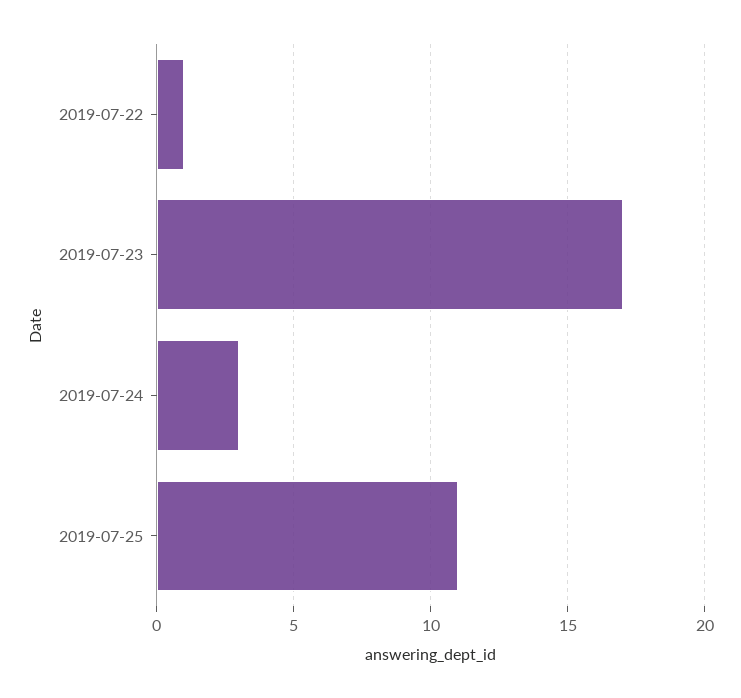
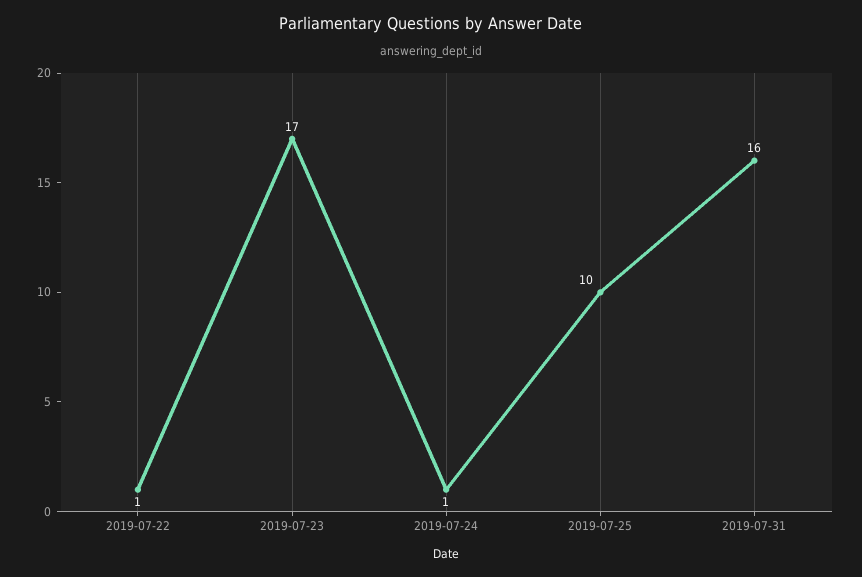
2019-07-24: 3 -> 1
2019-07-25: 11 -> 10
2019-07-31: none -> 16

